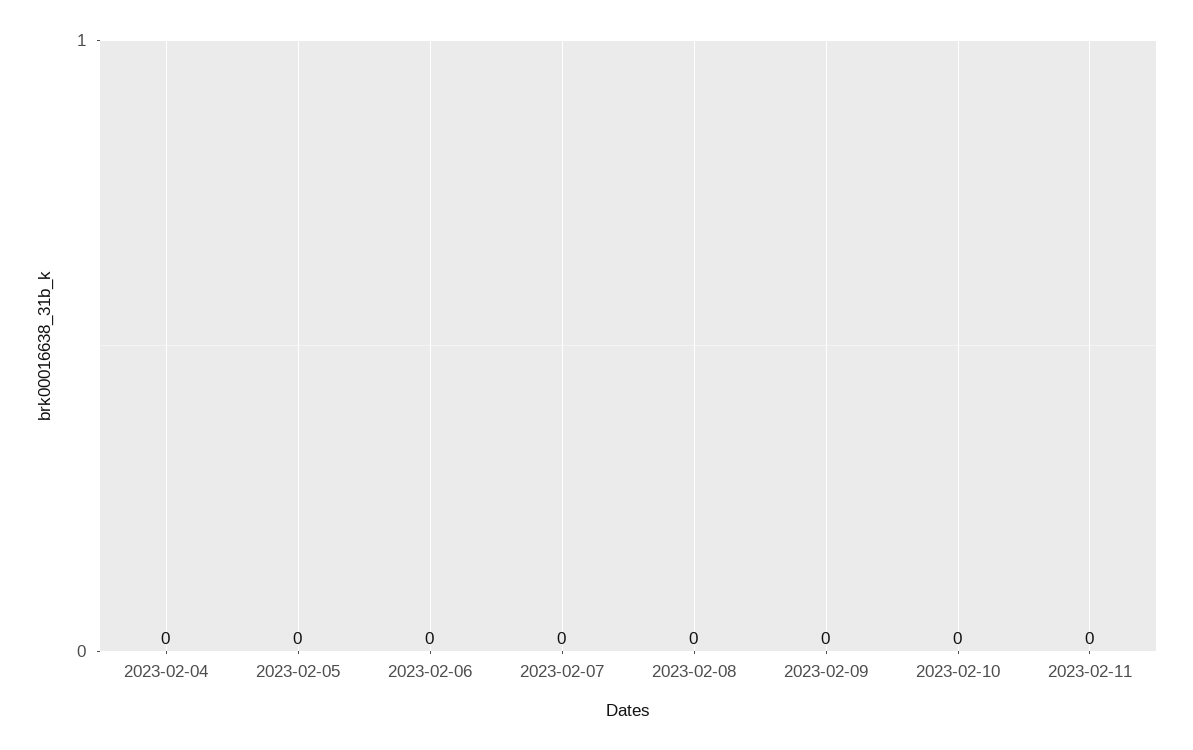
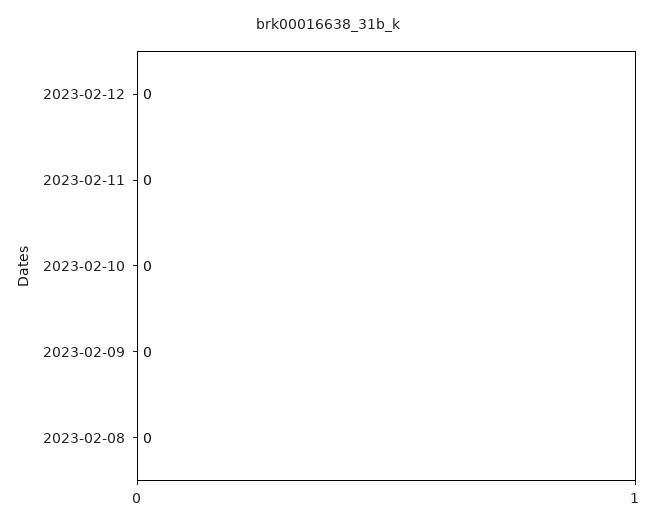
2023-02-04: 0 -> none
2023-02-05: 0 -> none
2023-02-06: 0 -> none
2023-02-07: 0 -> none
2023-02-12: none -> 0

